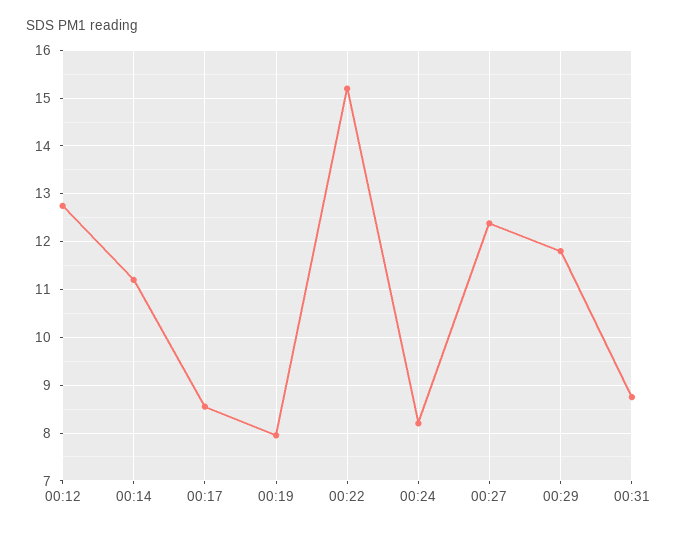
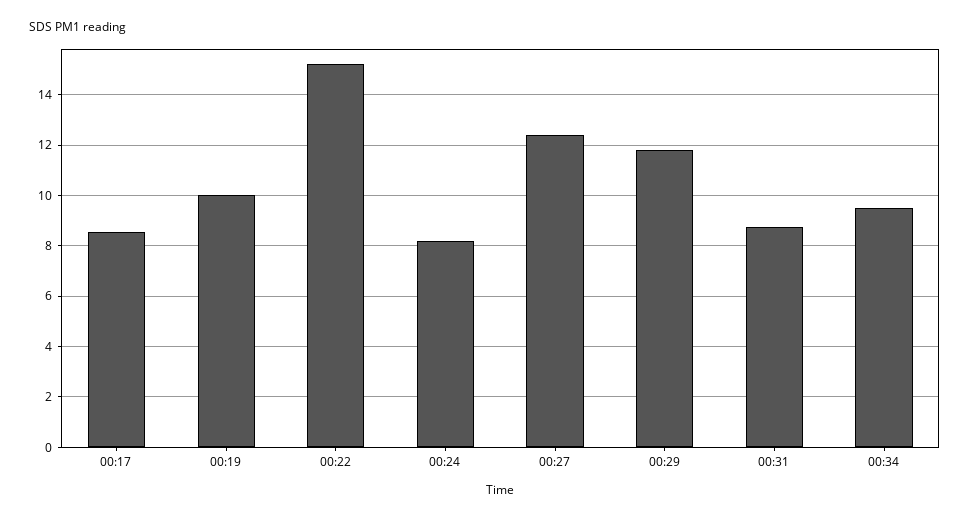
00:12: 12.8 -> none
00:14: 11.2 -> none
00:19: 8 -> 10
00:34: none -> 9.5

